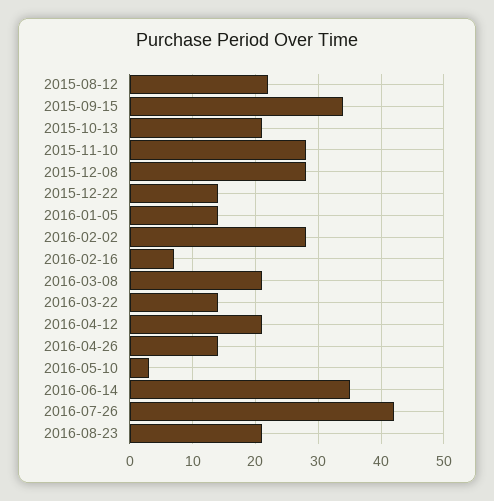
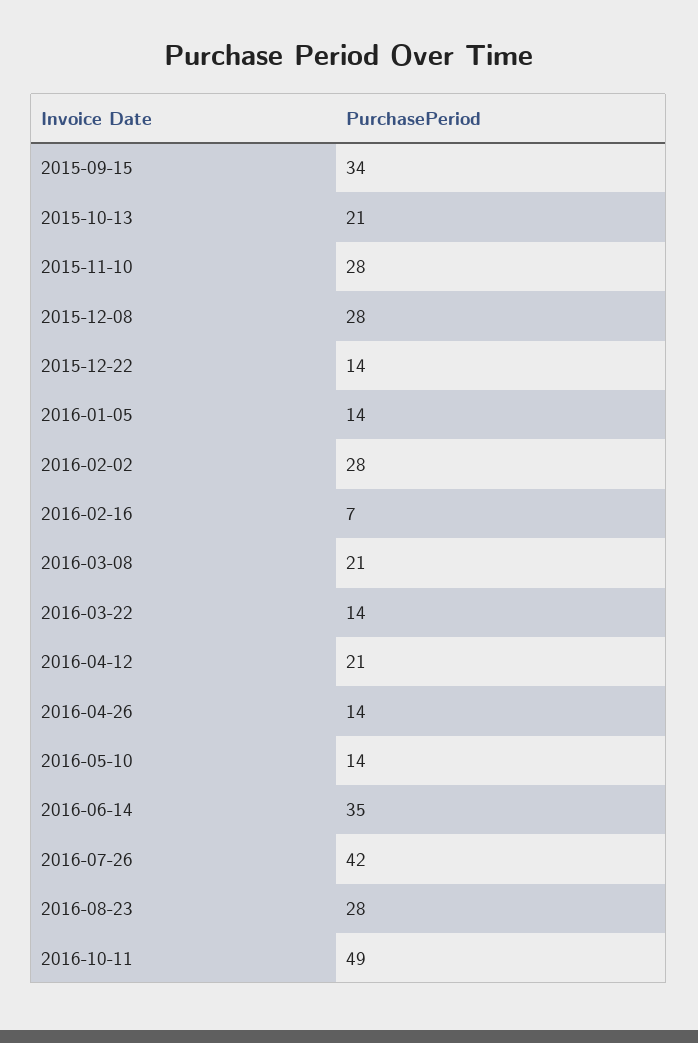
2015-08-12: 22 -> none
2016-05-10: 3 -> 14
2016-08-23: 21 -> 28
2016-10-11: none -> 49

